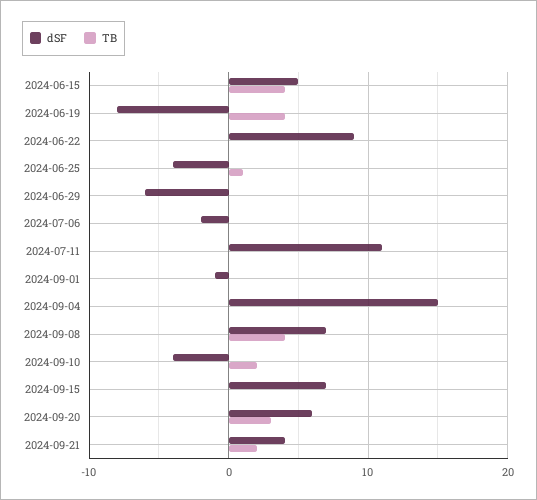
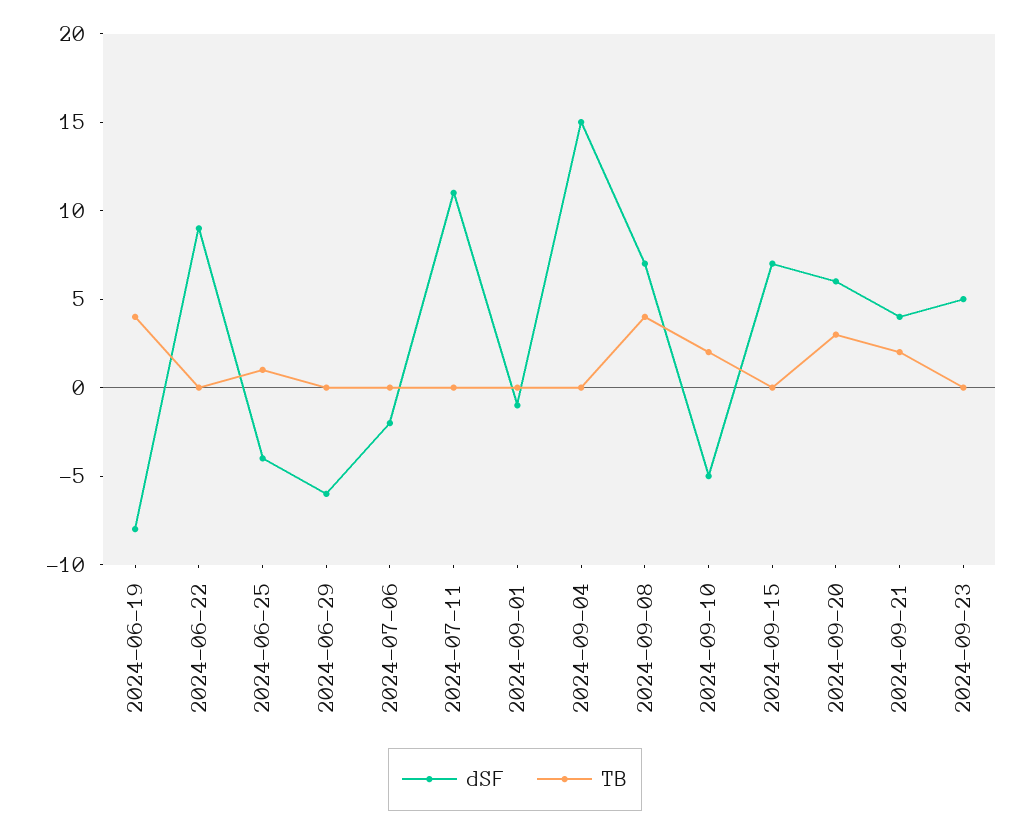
dSF, 2024-06-15: 5 -> none
TB, 2024-06-15: 4 -> none
dSF, 2024-09-10: -4 -> -5
dSF, 2024-09-23: none -> 5
TB, 2024-09-23: none -> 0

